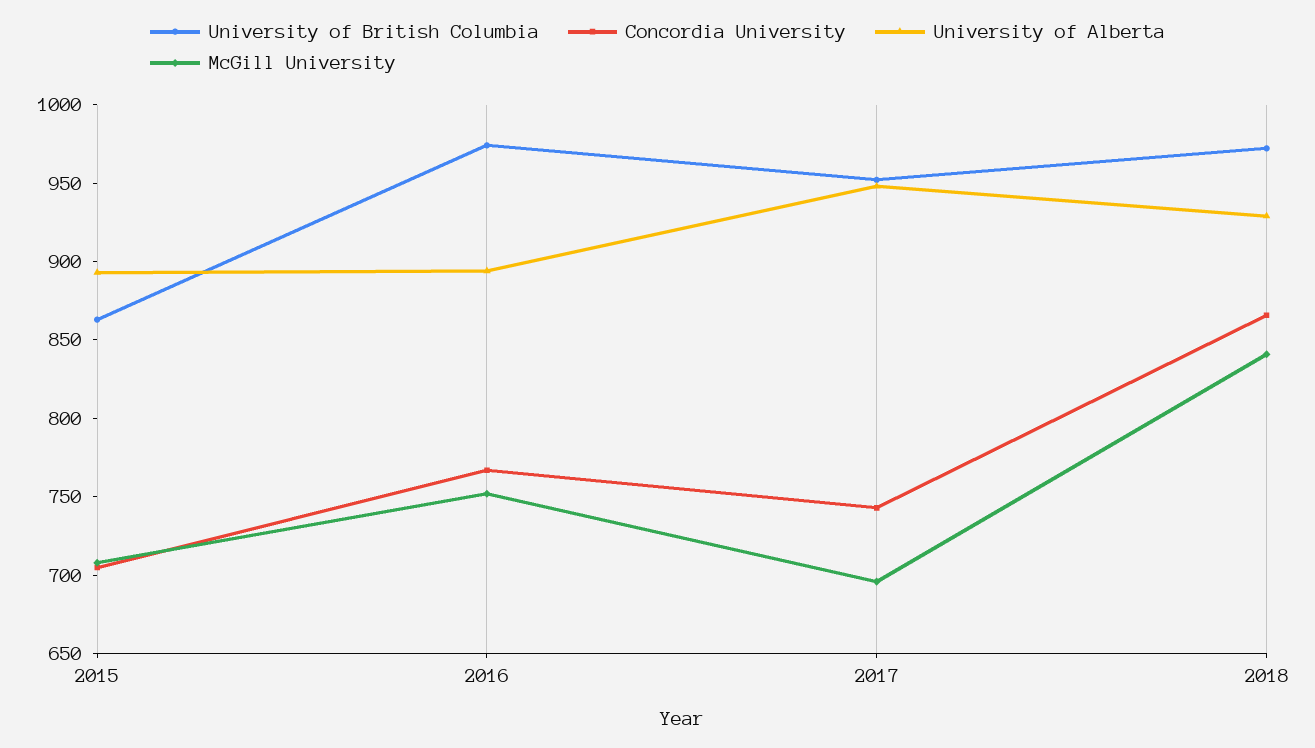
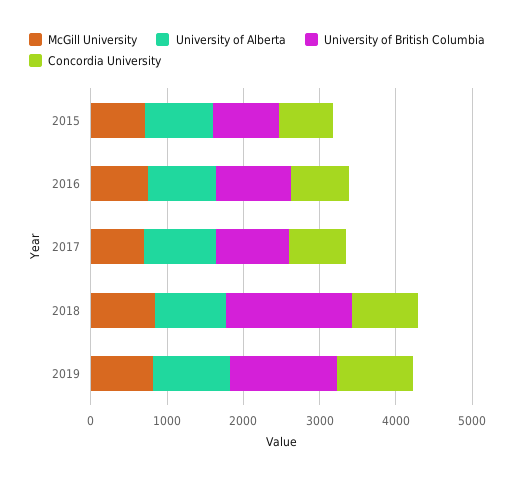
University of British Columbia, 2018: 970 -> 1600
McGill University, 2019: none -> 800
University of Alberta, 2019: none -> 1000
University of British Columbia, 2019: none -> 1400
Concordia University, 2019: none -> 1000

